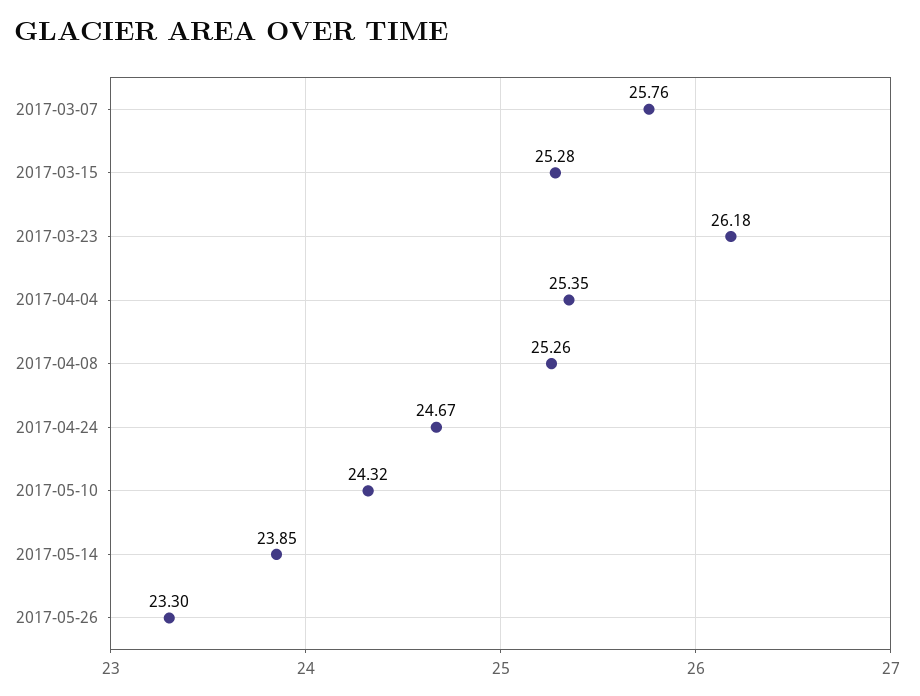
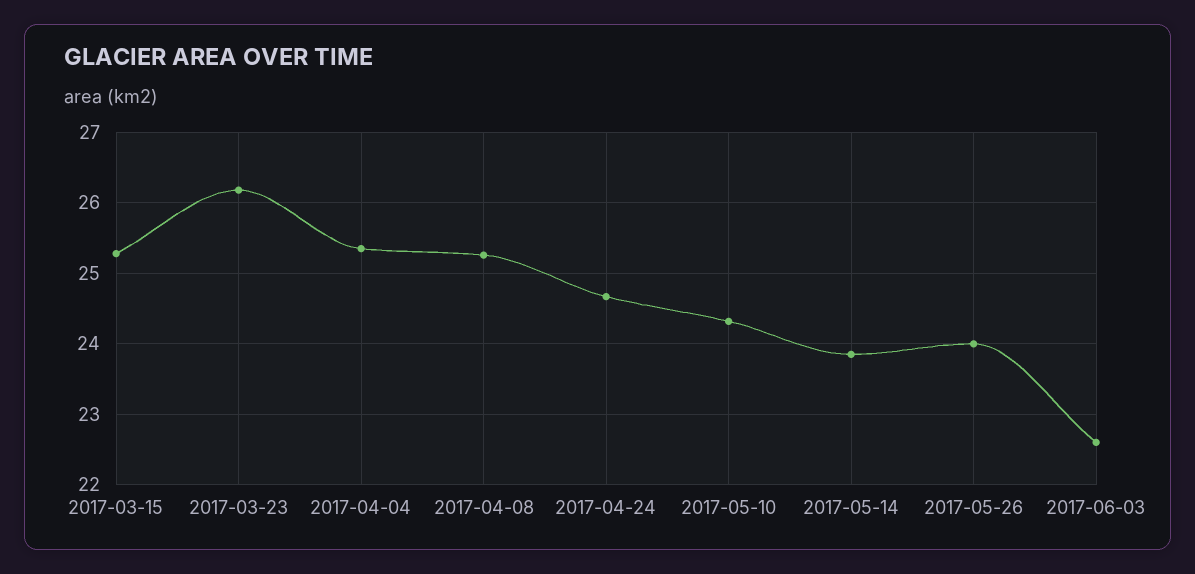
2017-03-07: 25.76 -> none
2017-05-26: 23.3 -> 24
2017-06-03: none -> 22.6

